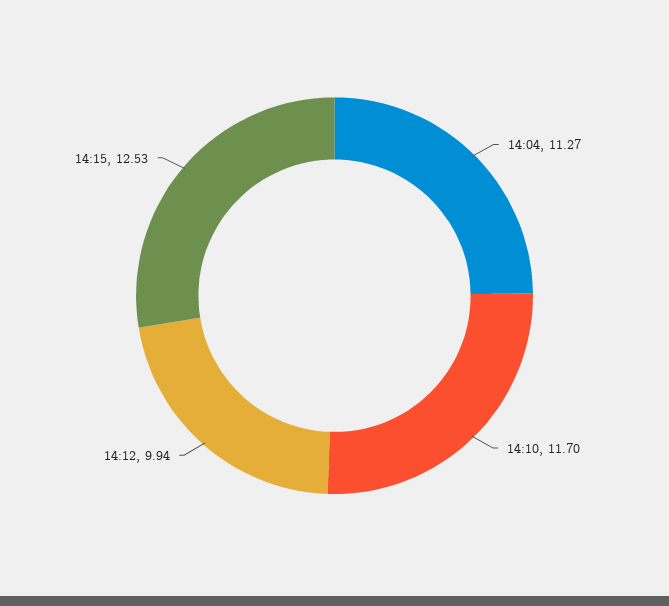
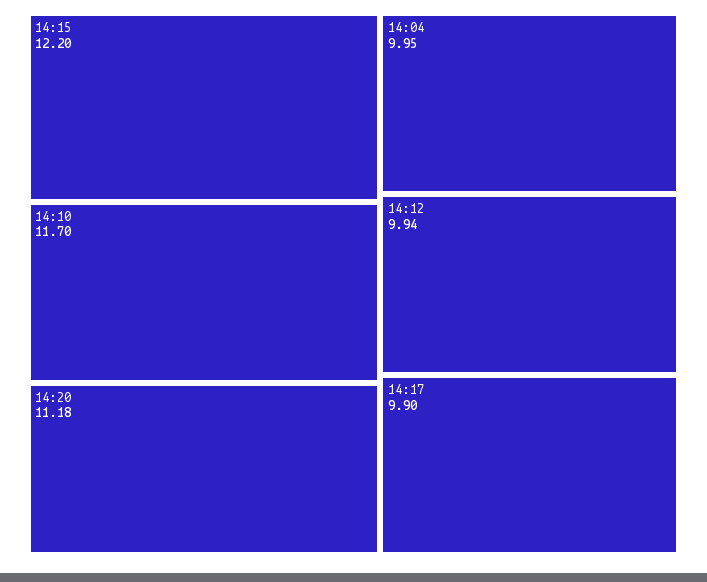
14:04: 11.27 -> 9.95
14:15: 12.53 -> 12.2
14:20: none -> 11.18
14:17: none -> 9.9

